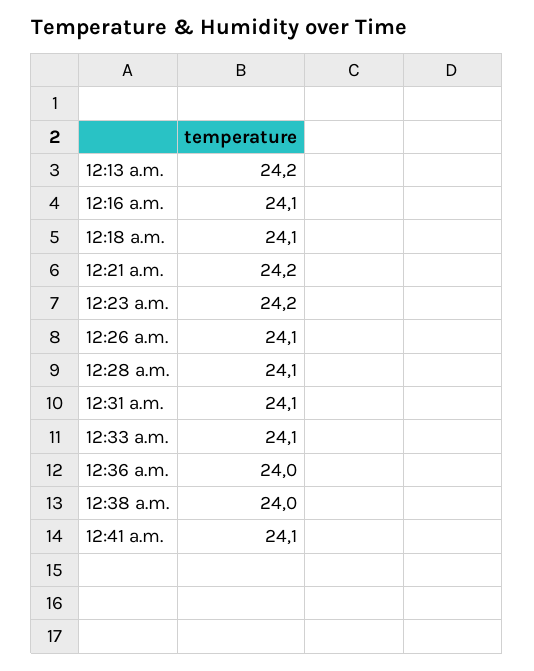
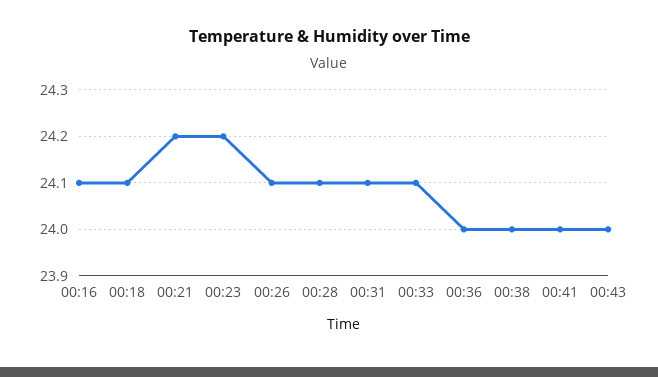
12:13 a.m.: 24.2 -> none
12:41 a.m.: 24.1 -> 24
00:43: none -> 24

